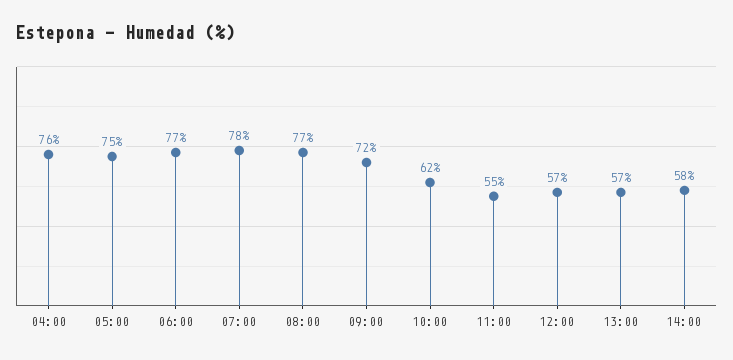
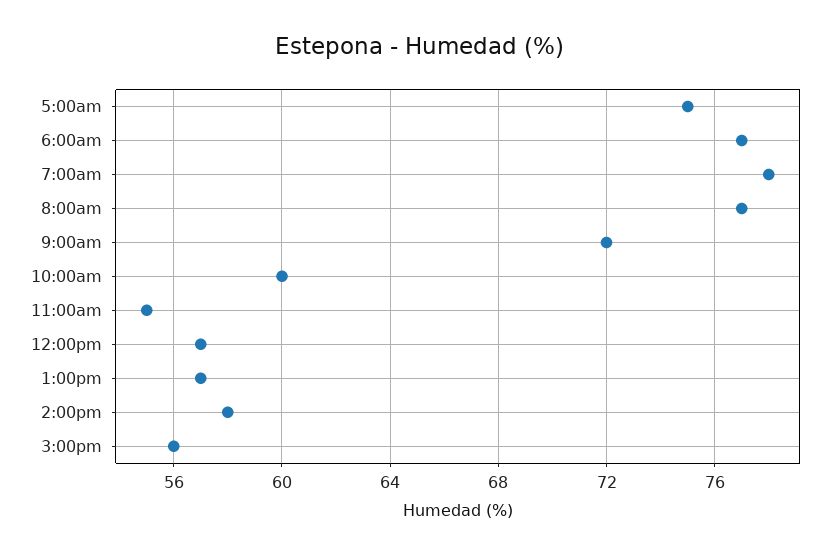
04:00: 76 -> none
10:00: 62 -> 60
3:00pm: none -> 56

